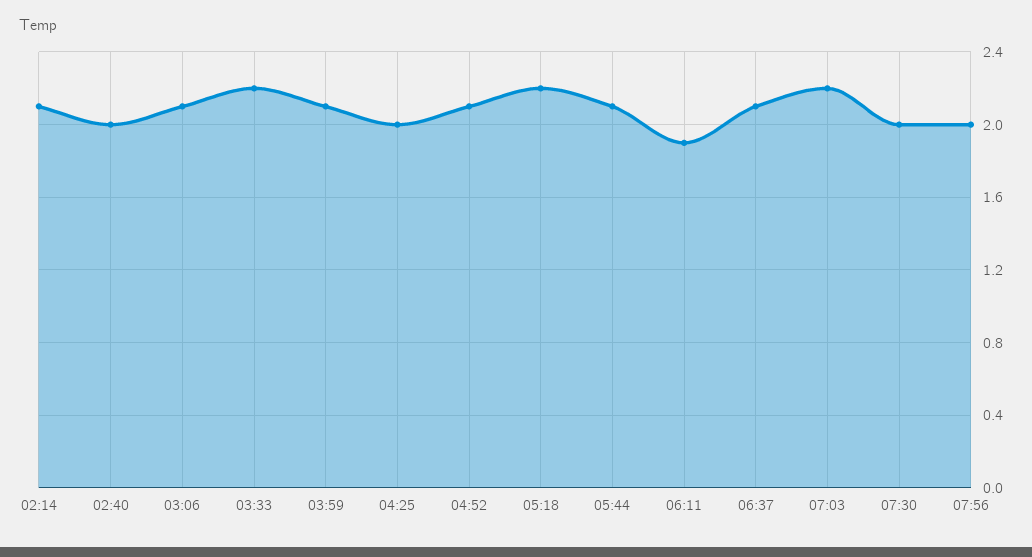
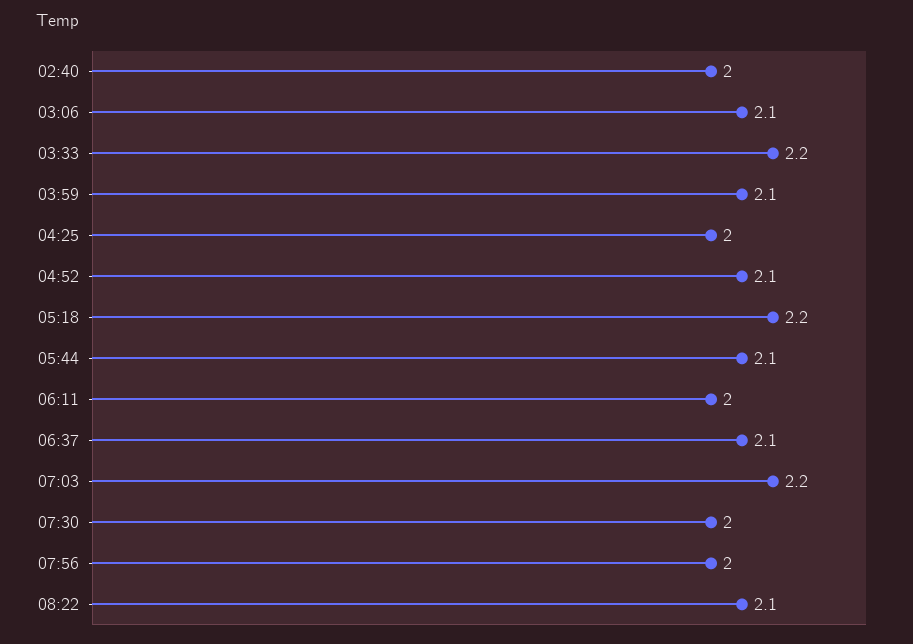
02:14: 2.1 -> none
06:11: 1.9 -> 2
08:22: none -> 2.1

